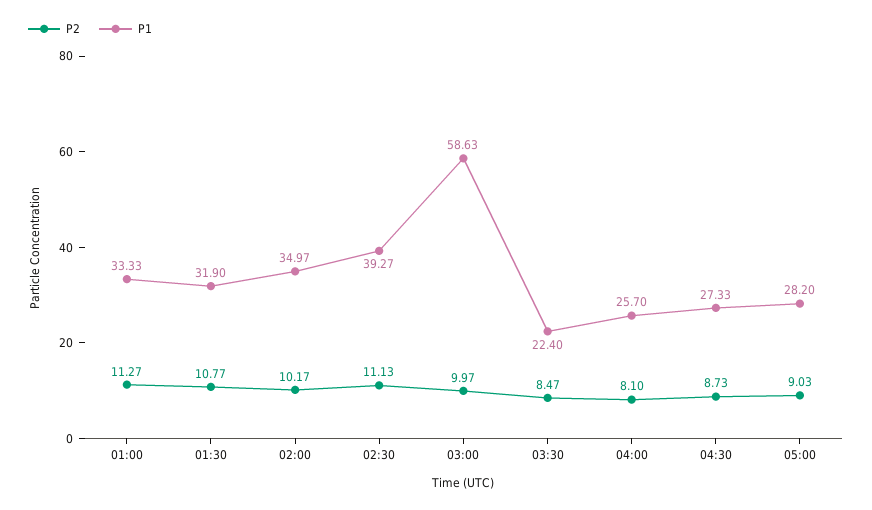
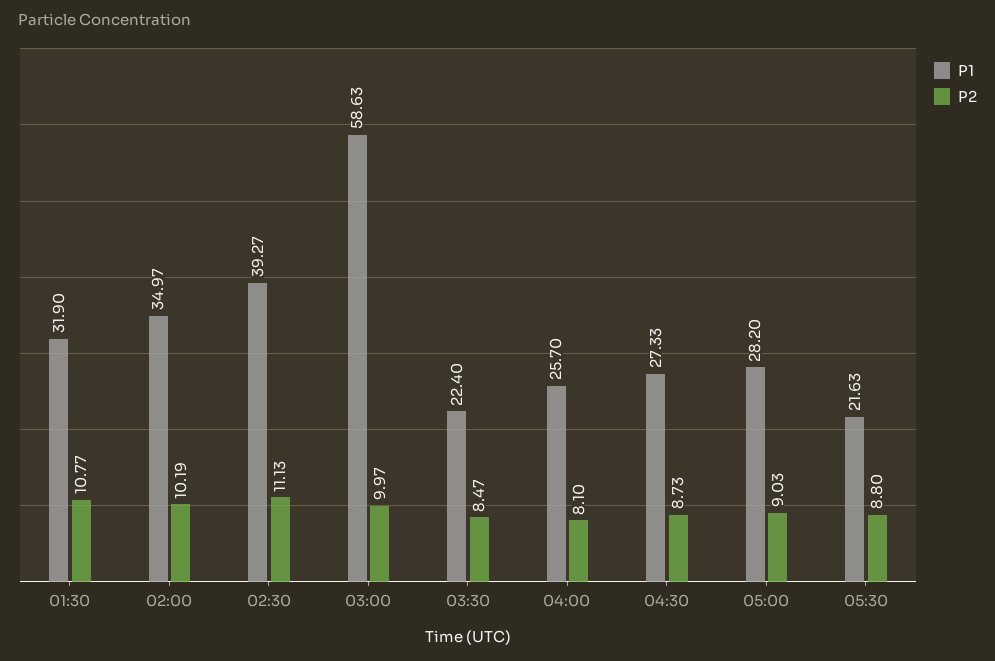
P2, 01:00: 11.27 -> none
P1, 01:00: 33.33 -> none
P2, 02:00: 10.17 -> 10.19
P1, 05:30: none -> 21.63
P2, 05:30: none -> 8.8

